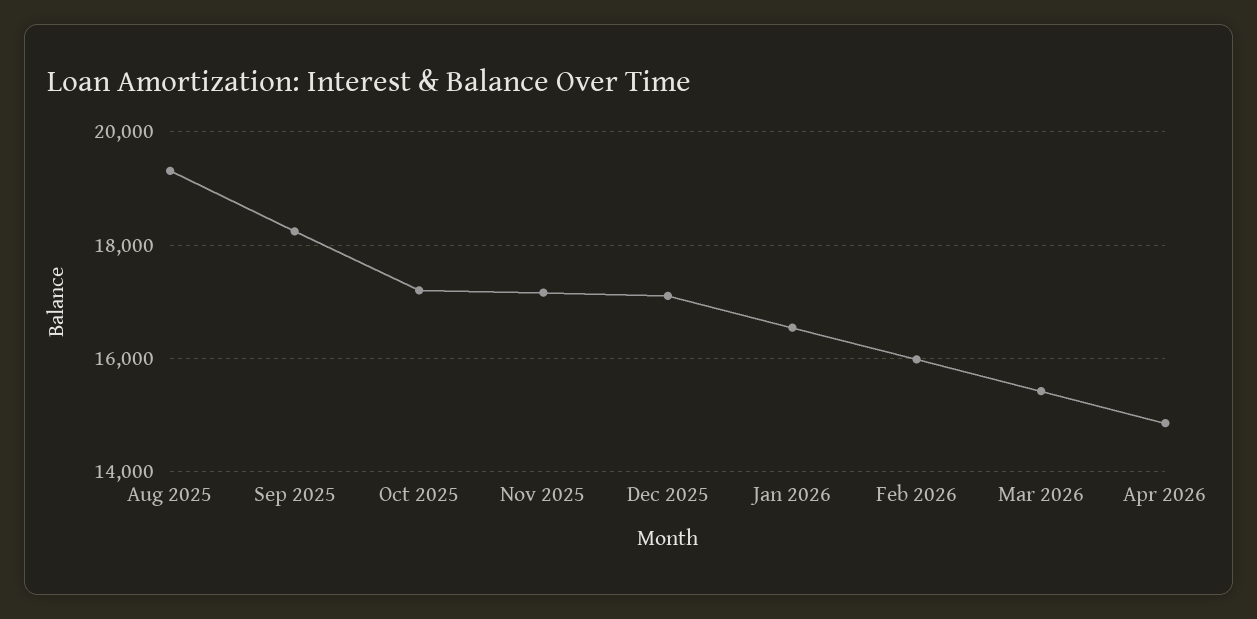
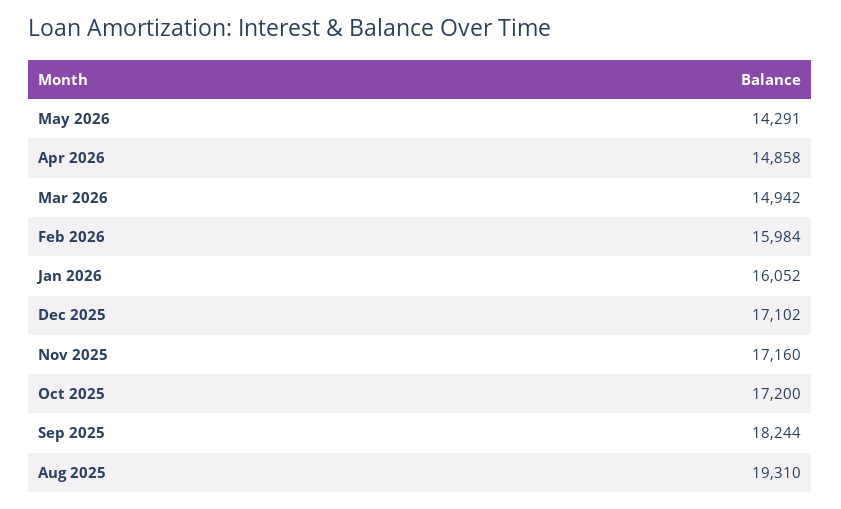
Jan 2026: 16600 -> 16052
Mar 2026: 15400 -> 14942
May 2026: none -> 14291

